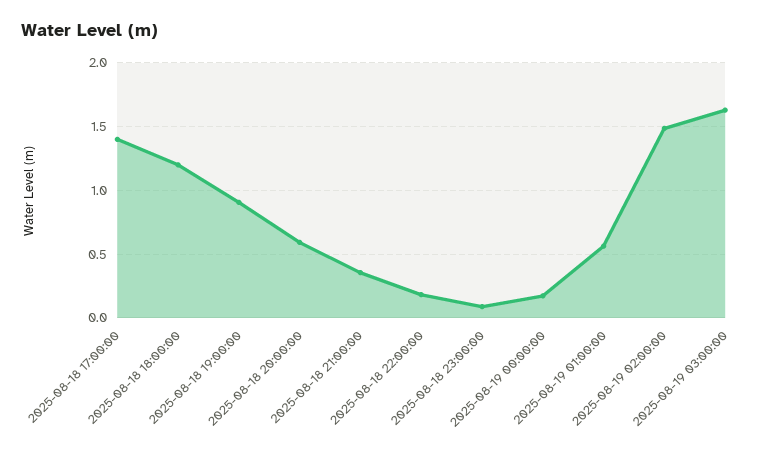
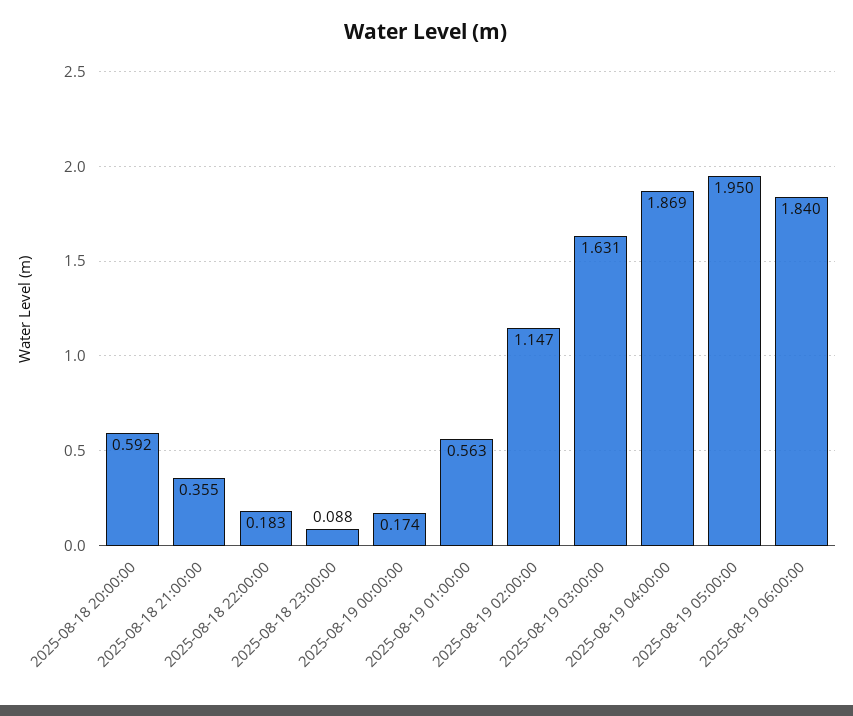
2025-08-18 17:00:00: 1.4 -> none
2025-08-18 18:00:00: 1.2 -> none
2025-08-18 19:00:00: 0.9 -> none
2025-08-19 02:00:00: 1.5 -> 1.147
2025-08-19 04:00:00: none -> 1.869
2025-08-19 05:00:00: none -> 1.95
2025-08-19 06:00:00: none -> 1.84

